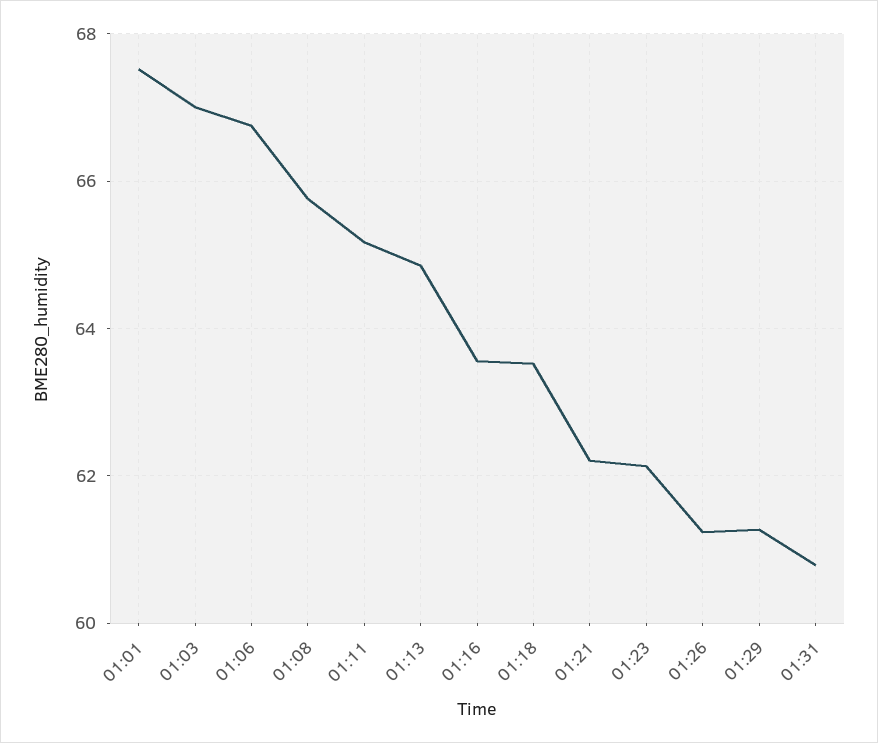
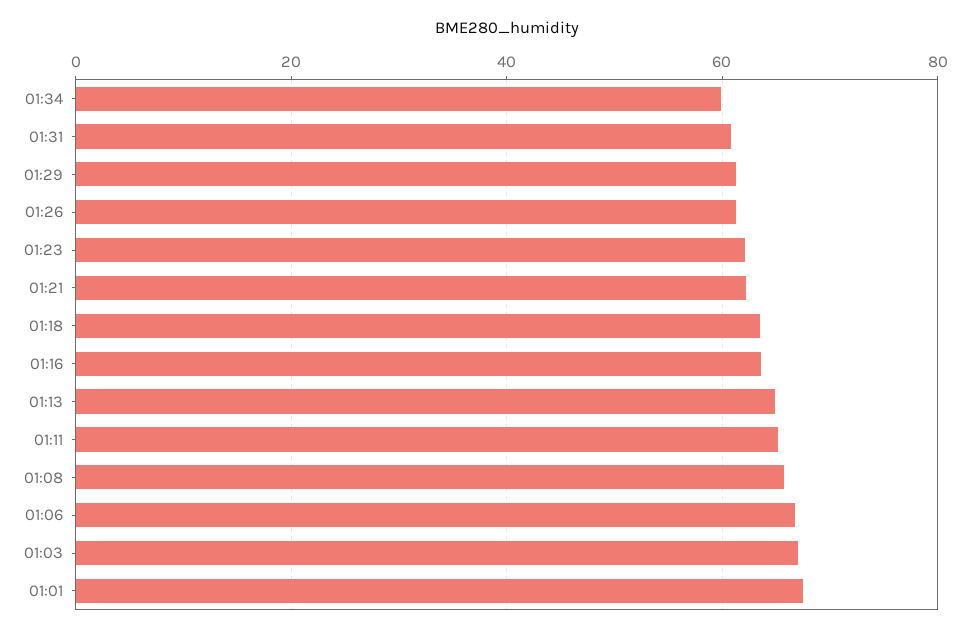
01:34: none -> 60

